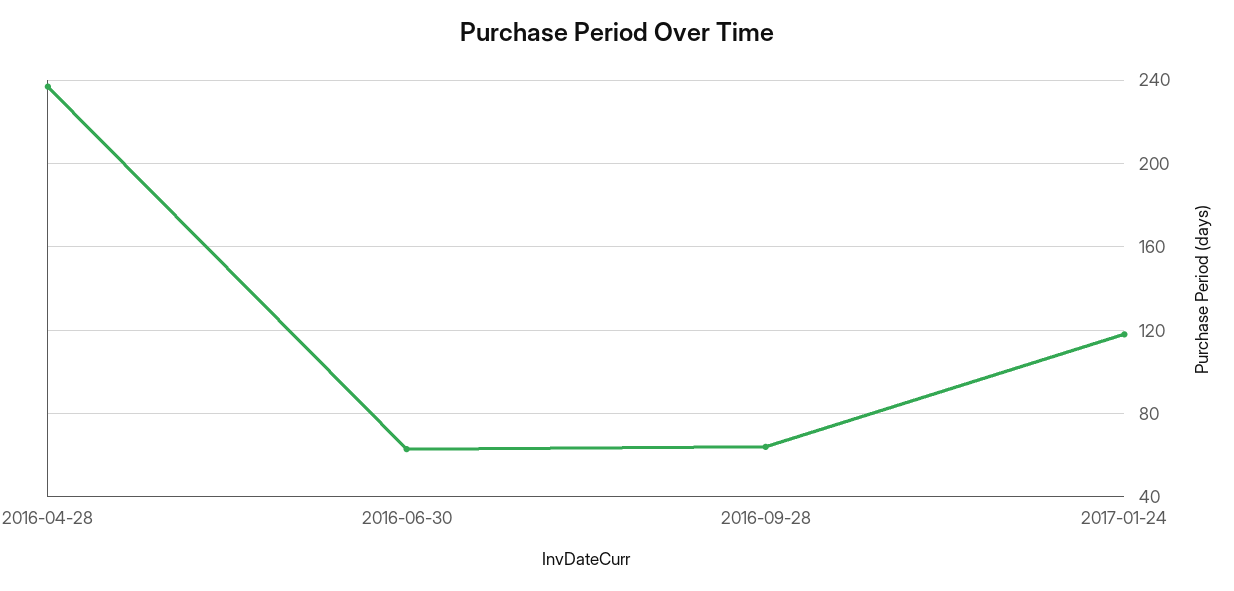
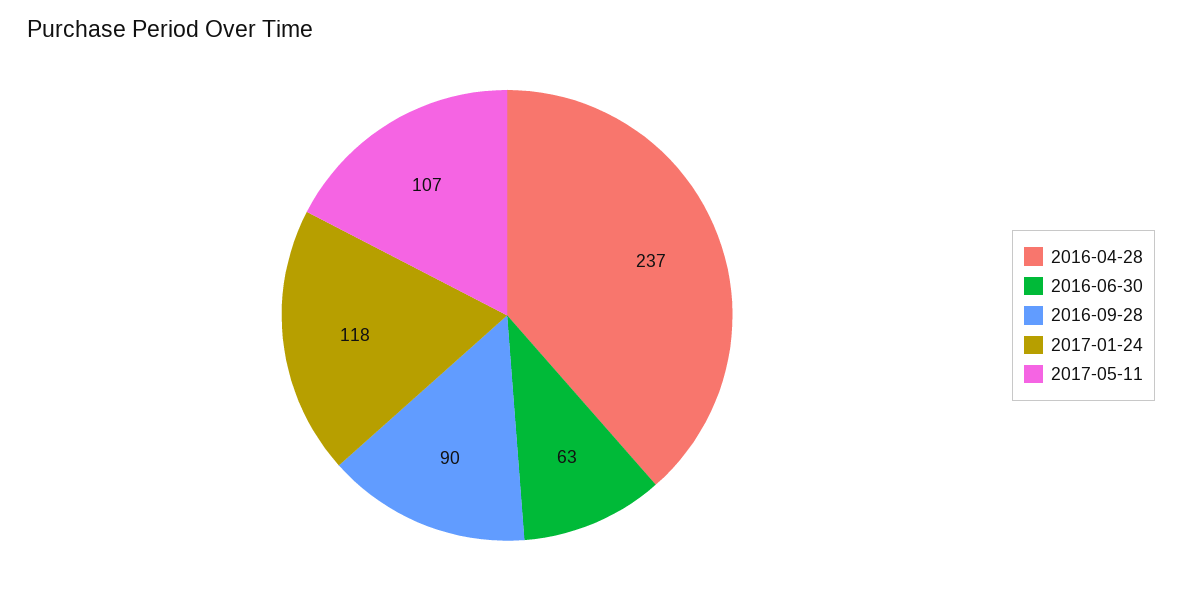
2016-09-28: 65 -> 90
2017-05-11: none -> 107

